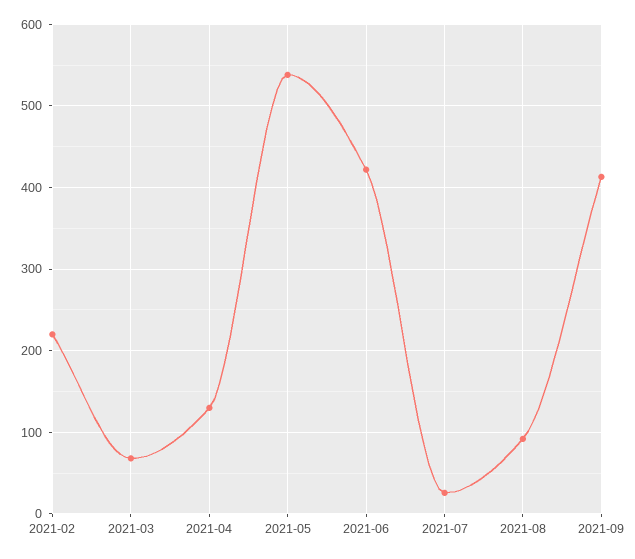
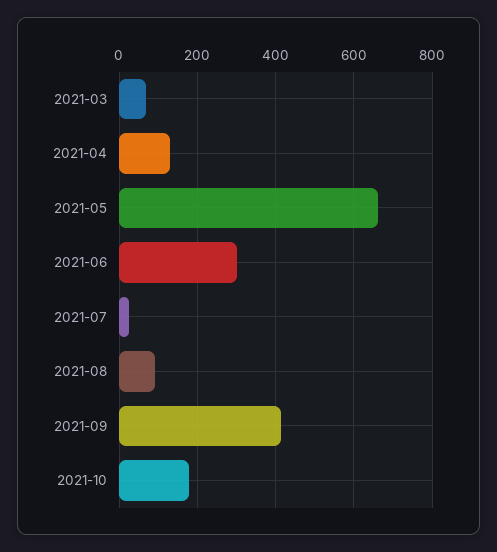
2021-02: 220 -> none
2021-05: 540 -> 660
2021-06: 420 -> 300
2021-10: none -> 180

